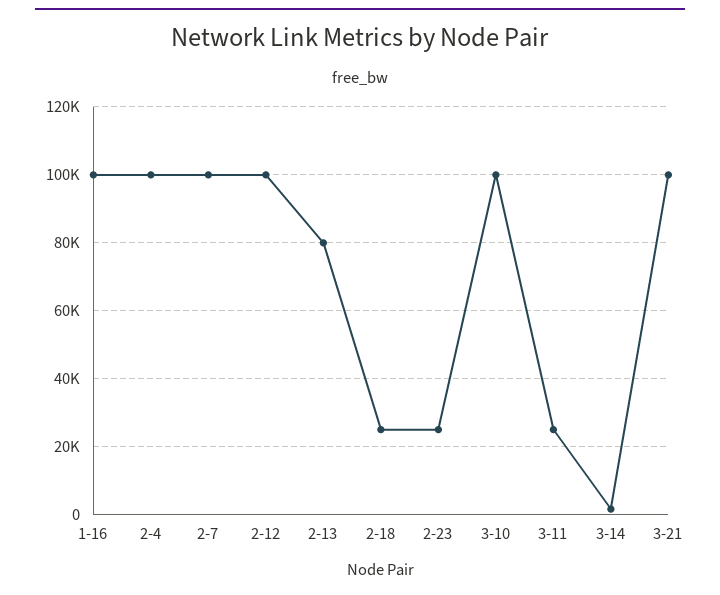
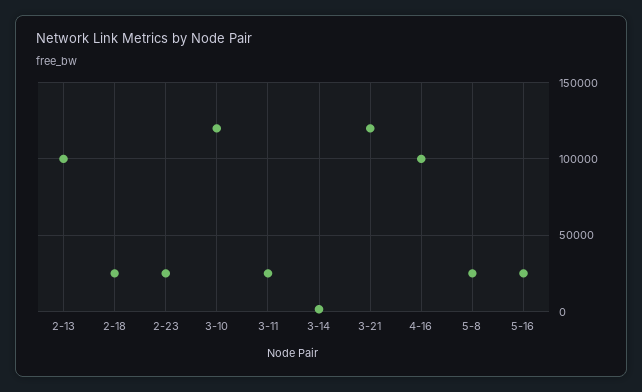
1-16: 100000 -> none
2-4: 100000 -> none
2-7: 100000 -> none
2-12: 100000 -> none
2-13: 80000 -> 100000
3-10: 100000 -> 120000
3-21: 100000 -> 120000
4-16: none -> 100000
5-8: none -> 25000
5-16: none -> 25000

